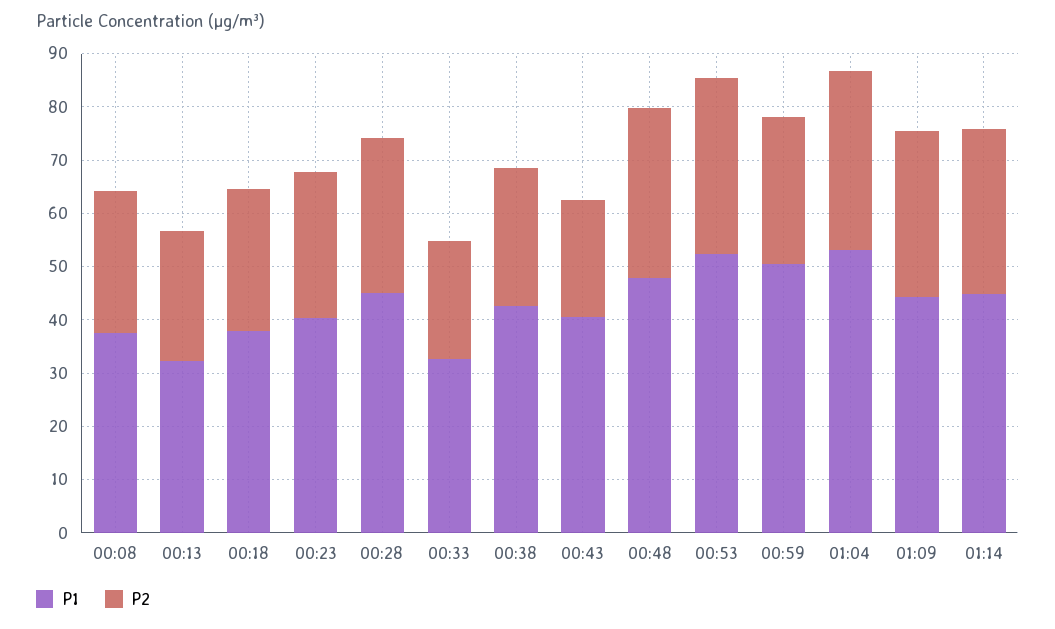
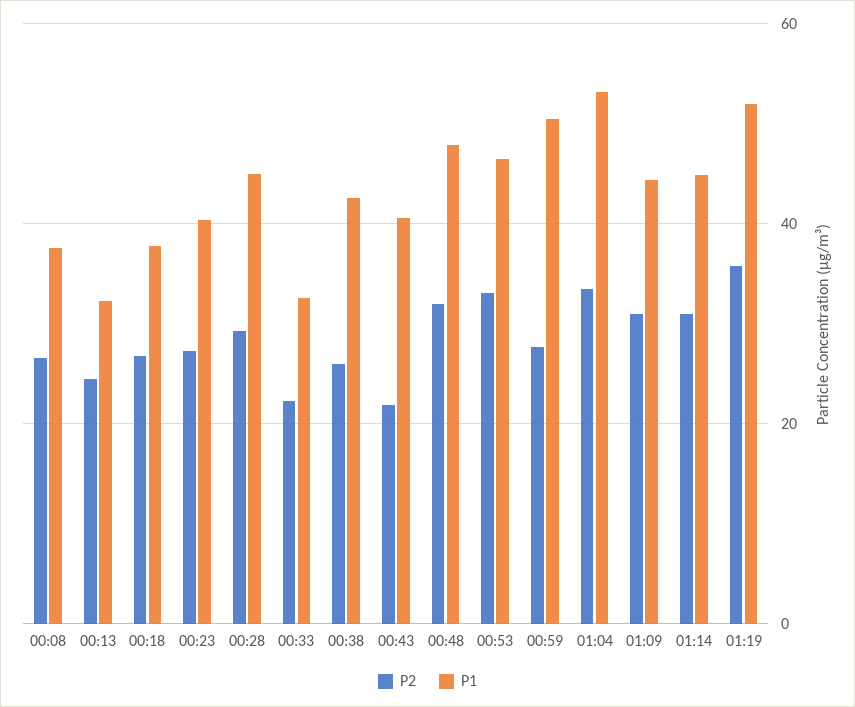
P1, 00:53: 52 -> 46
P2, 01:19: none -> 36
P1, 01:19: none -> 52

